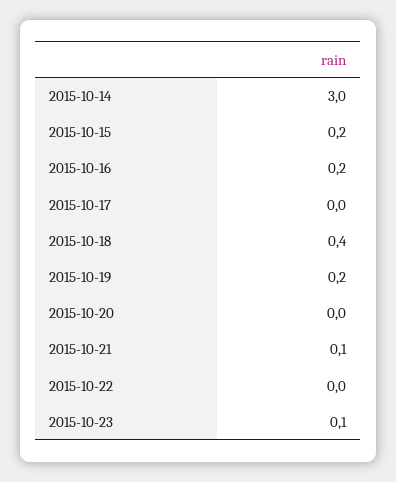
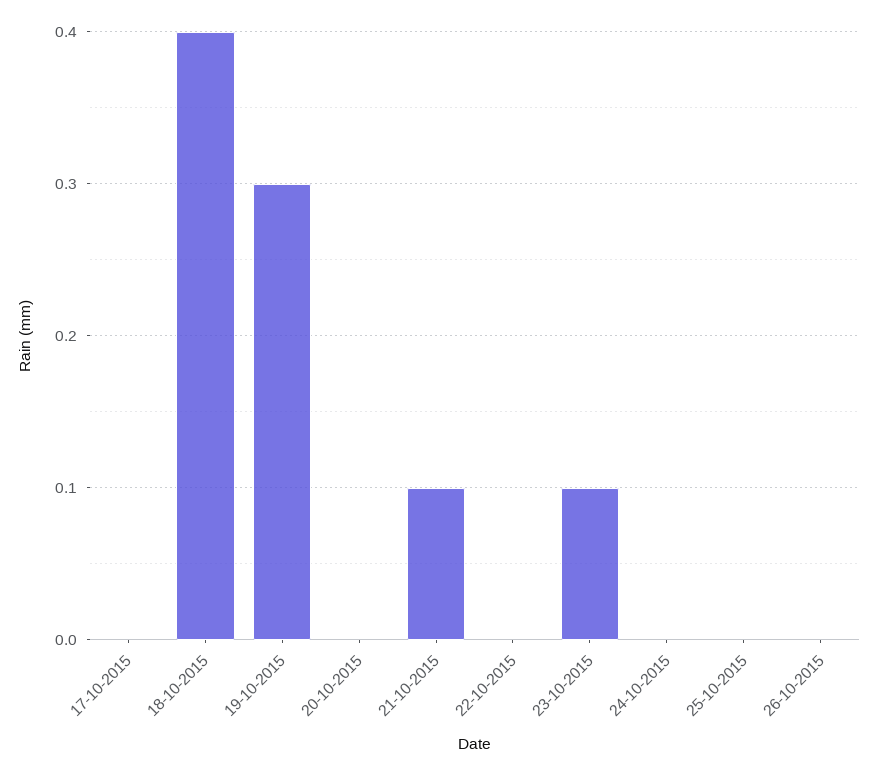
2015-10-14: 3 -> none
2015-10-15: 0.2 -> none
2015-10-16: 0.2 -> none
2015-10-19: 0.2 -> 0.3
24-10-2015: none -> 0
25-10-2015: none -> 0
26-10-2015: none -> 0

